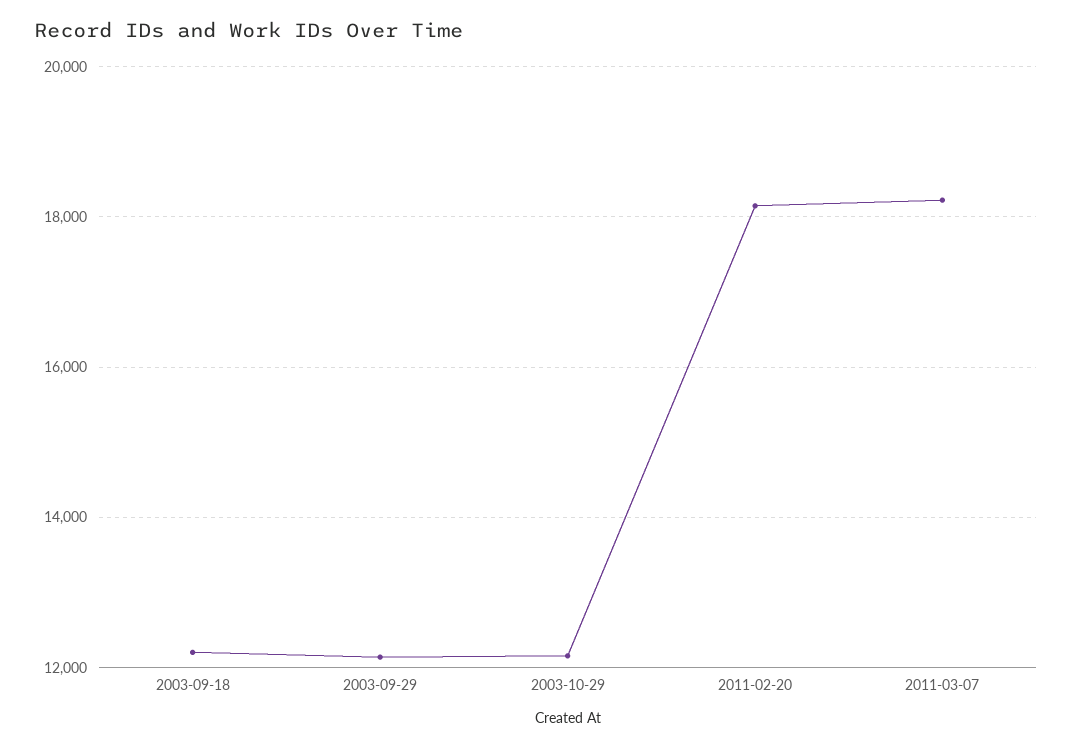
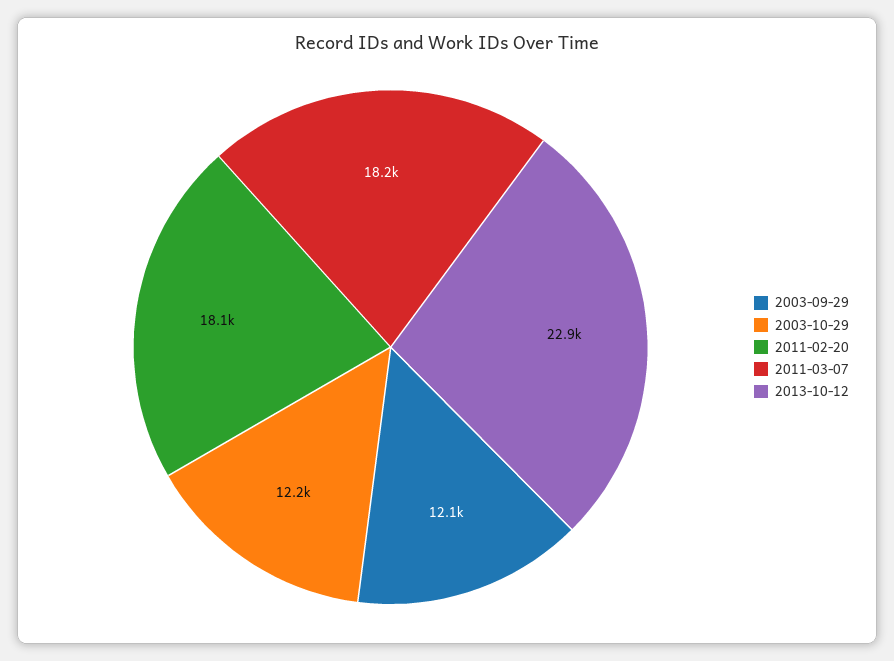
2003-09-18: 12200 -> none
2013-10-12: none -> 22900

